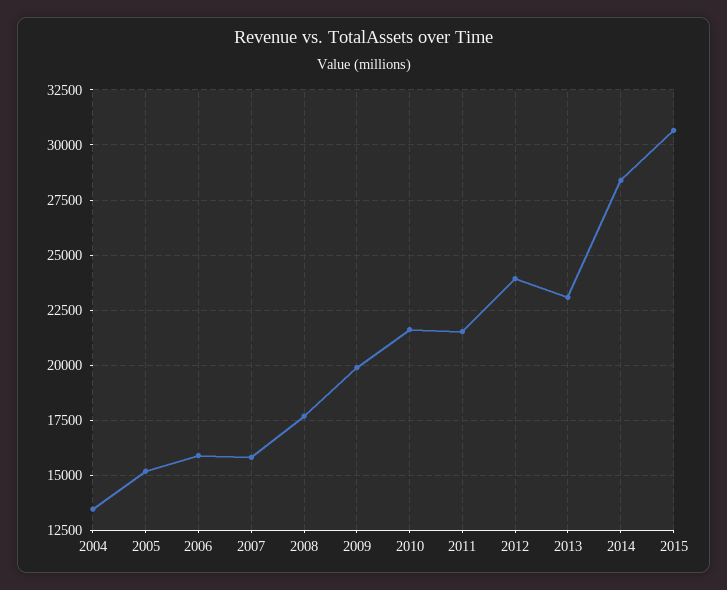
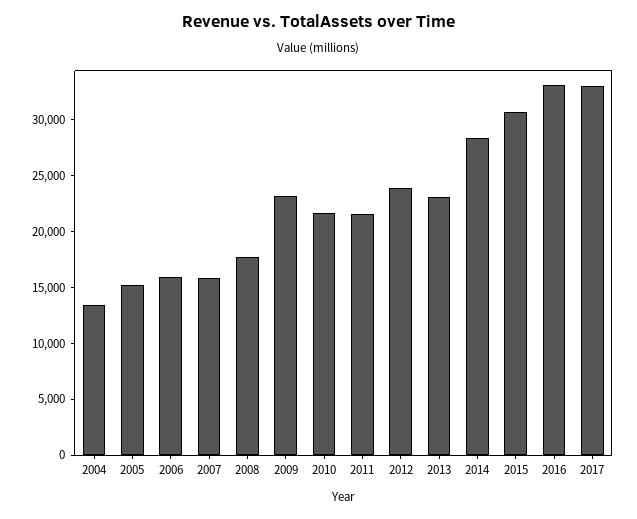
2009: 20000 -> 23000
2016: none -> 33000
2017: none -> 33000

